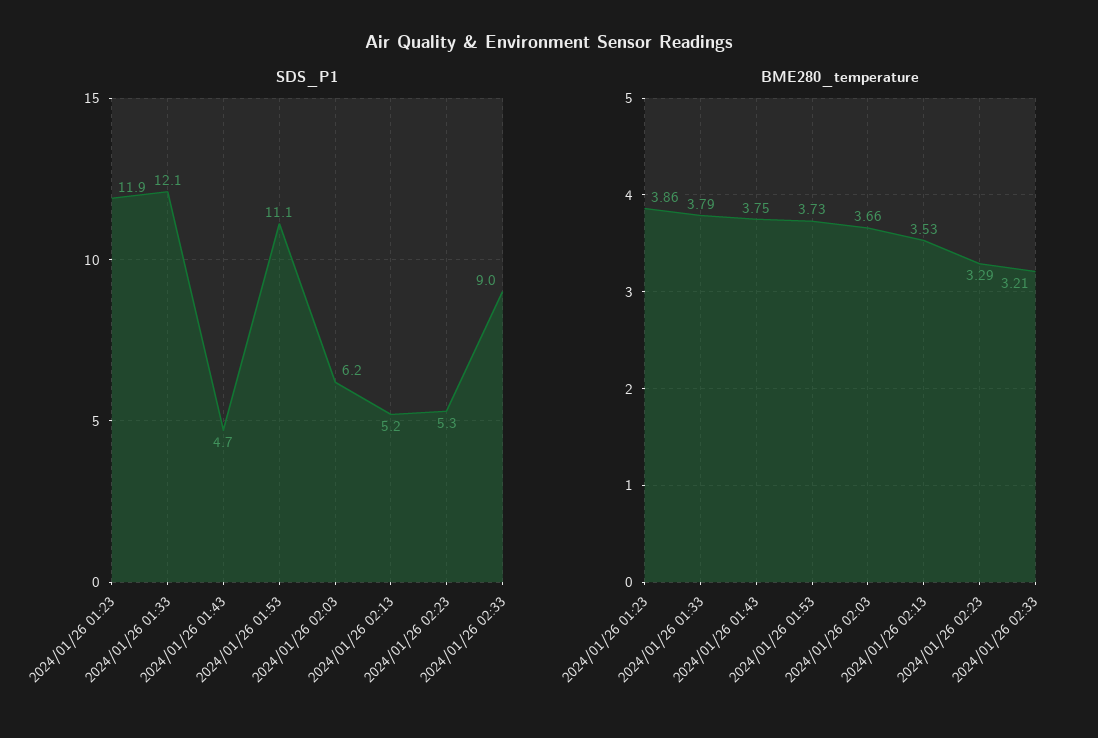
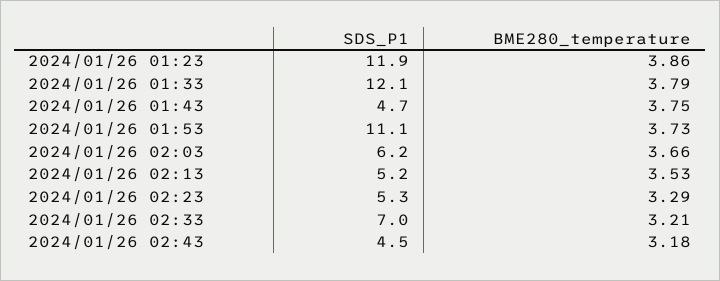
SDS_P1, 2024/01/26 02:33: 9 -> 7
SDS_P1, 2024/01/26 02:43: none -> 4.5
BME280_temperature, 2024/01/26 02:43: none -> 3.18

